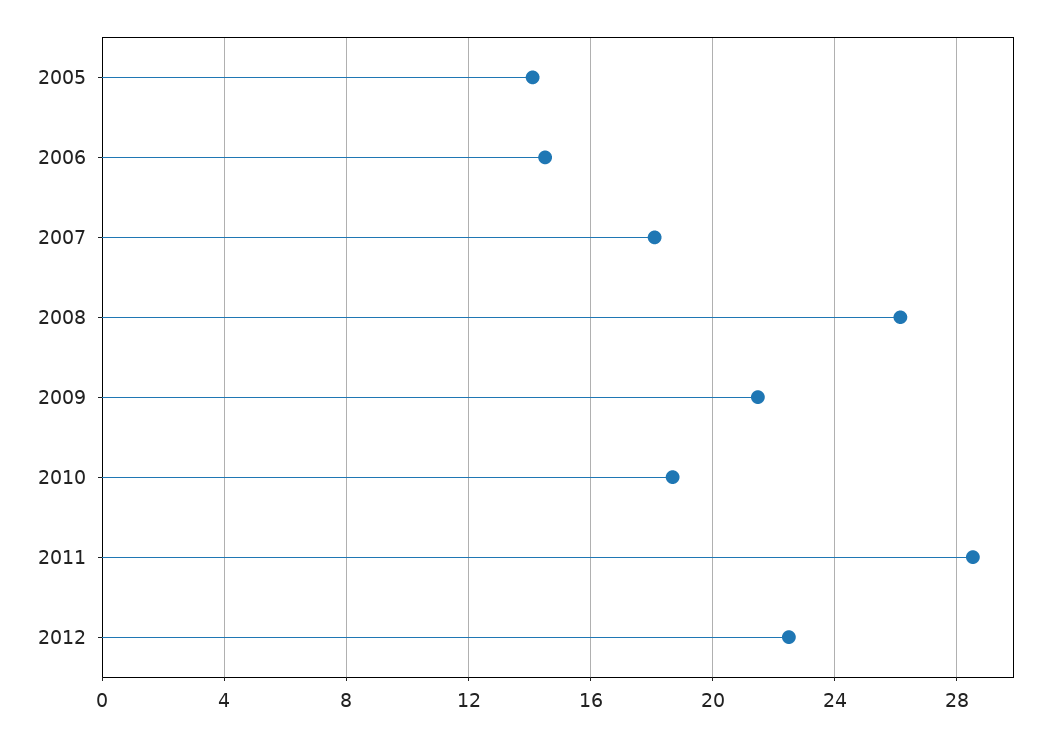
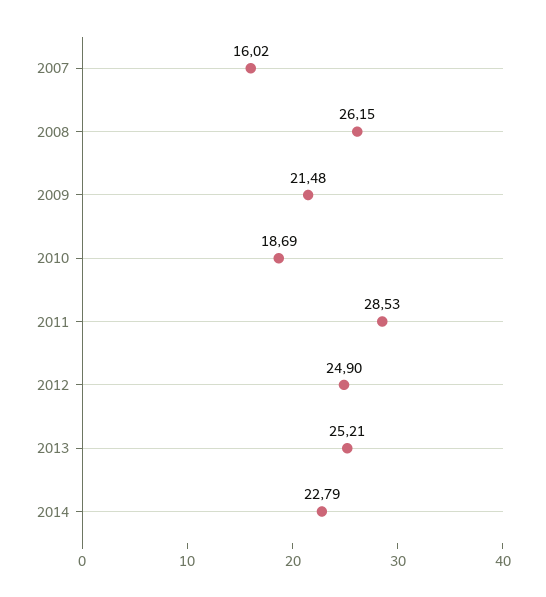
2005: 14 -> none
2006: 14.5 -> none
2007: 18 -> 16.02
2012: 22.5 -> 24.9
2013: none -> 25.21
2014: none -> 22.79

